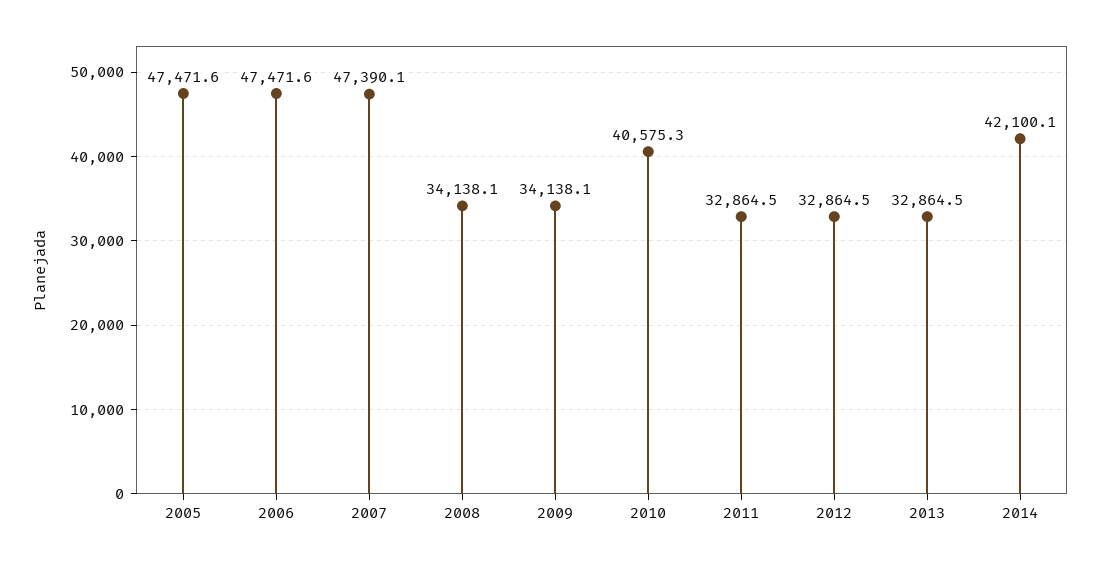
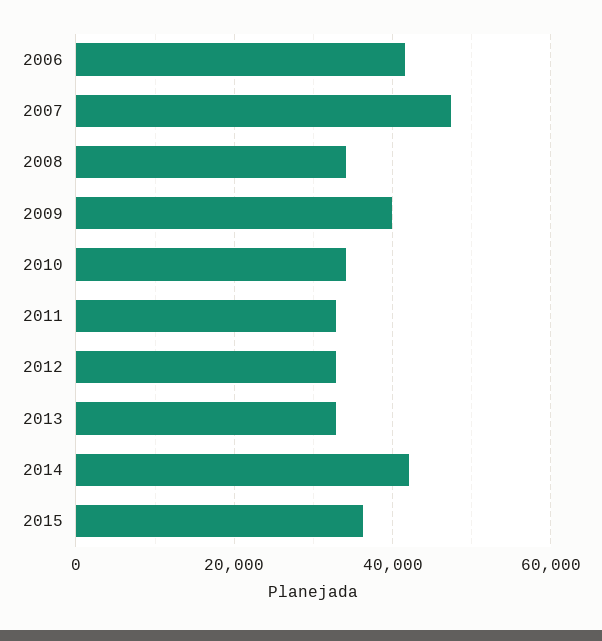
2005: 47471.6 -> none
2006: 47471.6 -> 42000
2009: 34138.1 -> 40000
2010: 40575.3 -> 34000
2015: none -> 36000

